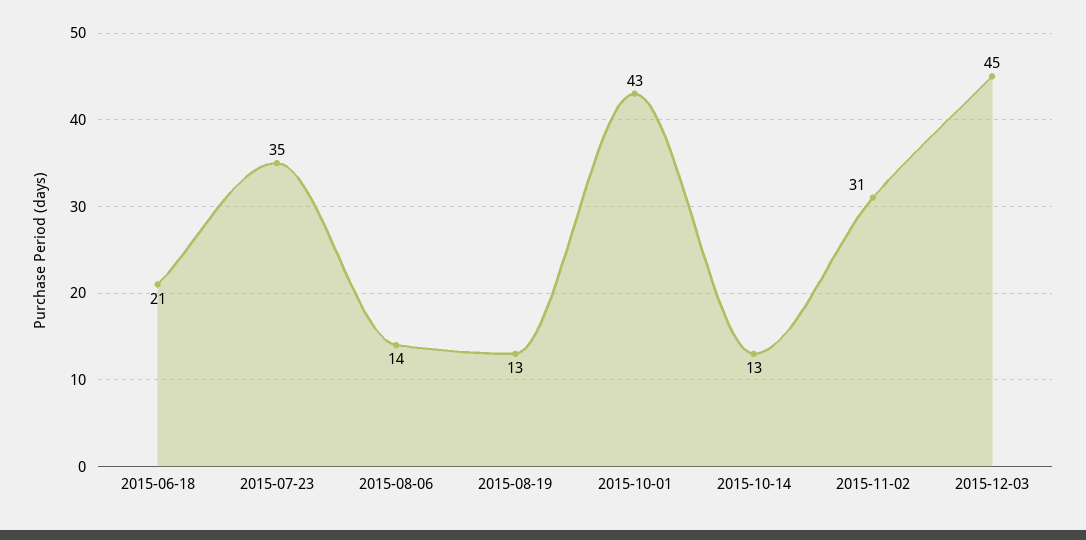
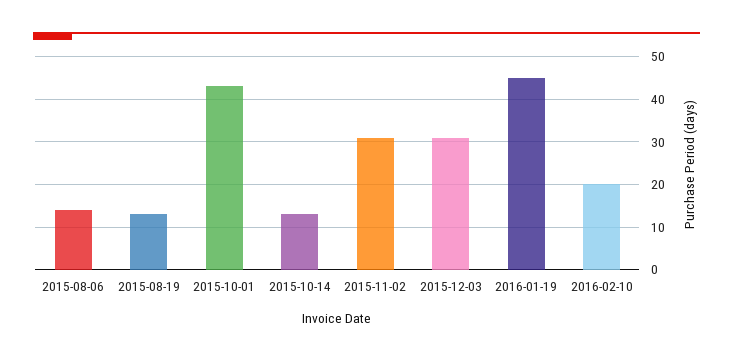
2015-06-18: 21 -> none
2015-07-23: 35 -> none
2015-12-03: 45 -> 30
2016-01-19: none -> 45
2016-02-10: none -> 20

